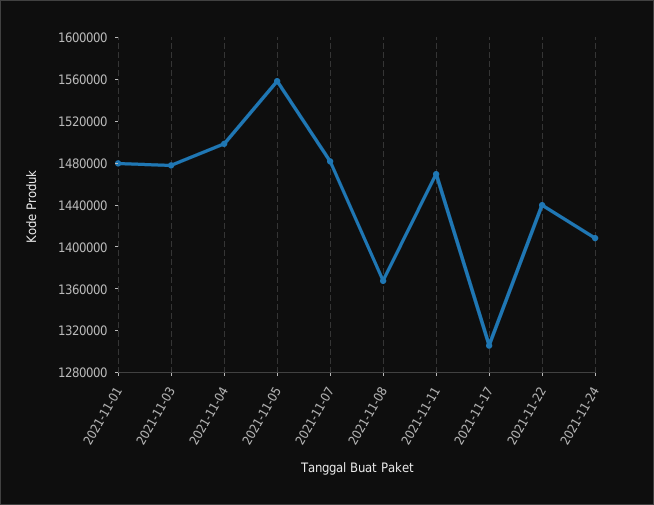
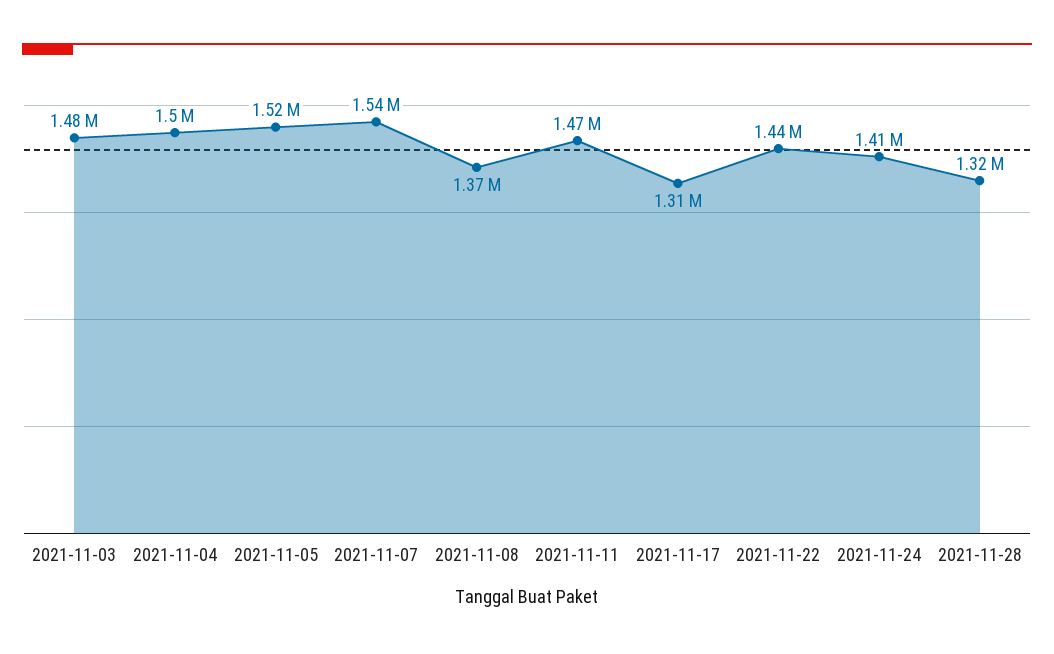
2021-11-01: 1480000 -> none
2021-11-05: 1560000 -> 1520000
2021-11-07: 1480000 -> 1540000
2021-11-28: none -> 1320000

